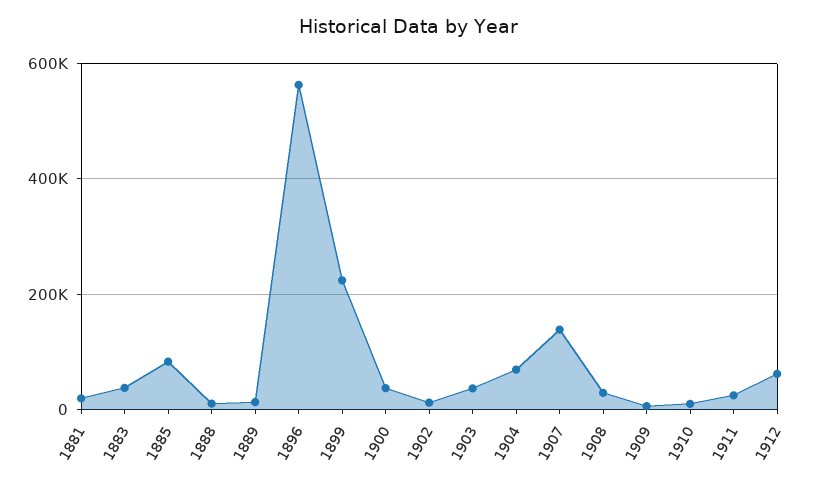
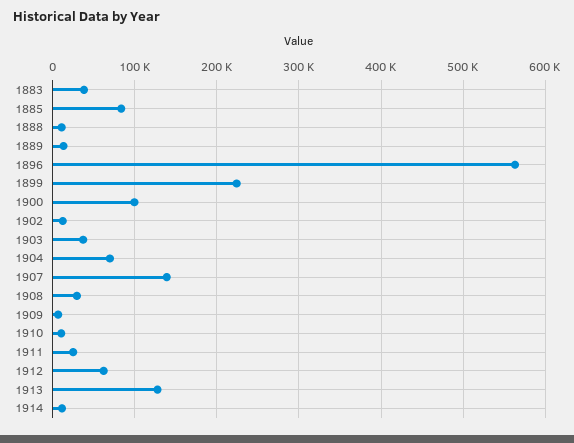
1881: 20000 -> none
1900: 40000 -> 100000
1913: none -> 130000
1914: none -> 10000

